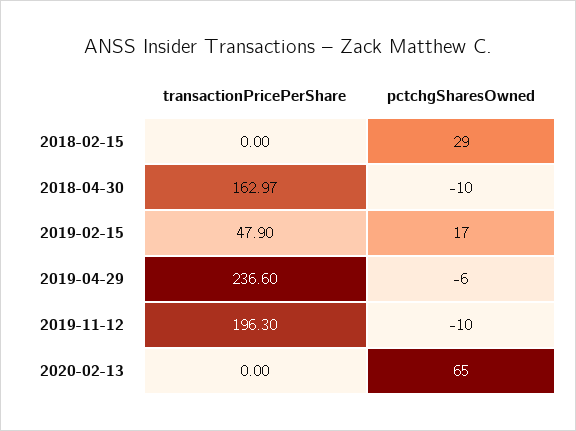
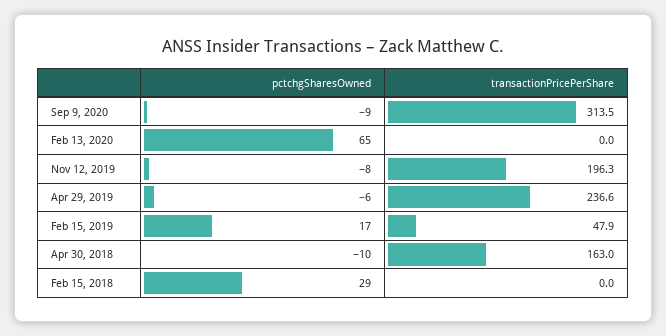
pctchgSharesOwned, 2019-11-12: -10 -> -8
pctchgSharesOwned, Sep 9, 2020: none -> -9
transactionPricePerShare, Sep 9, 2020: none -> 313.5

